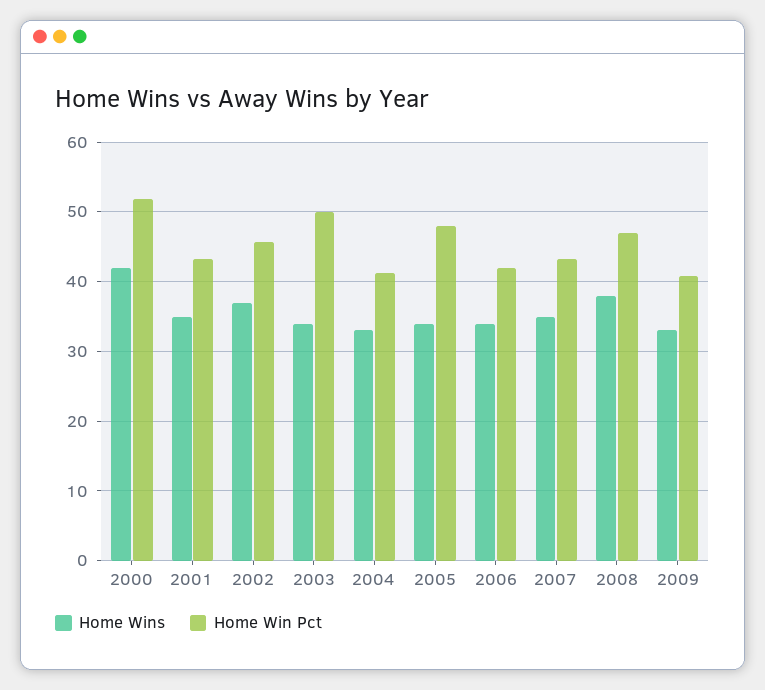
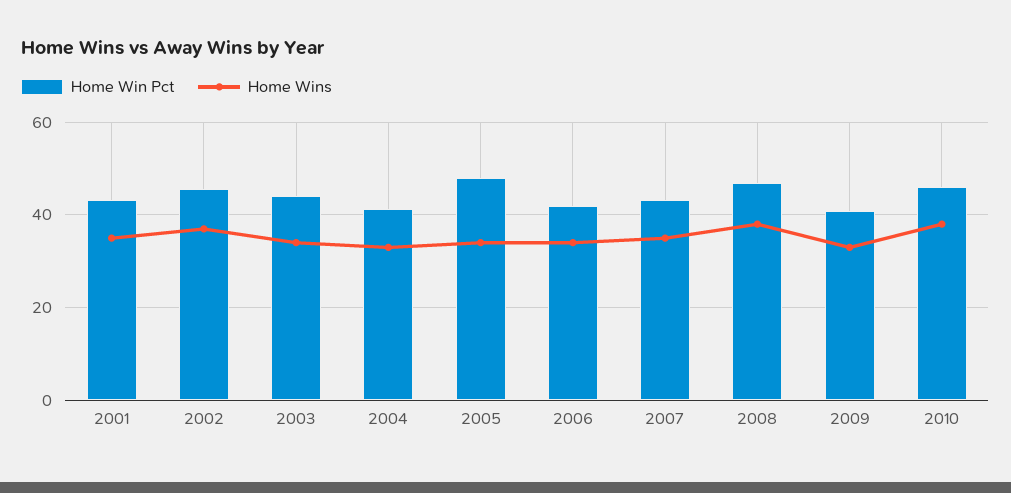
Home Wins, 2000: 42 -> none
Home Win Pct, 2000: 52 -> none
Home Win Pct, 2003: 50 -> 44
Home Win Pct, 2010: none -> 46
Home Wins, 2010: none -> 38

